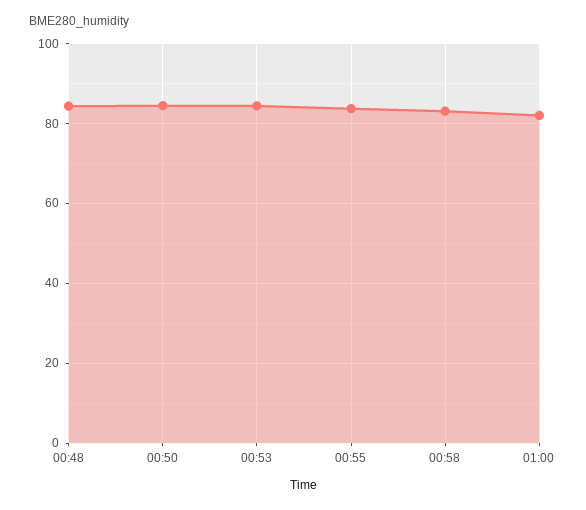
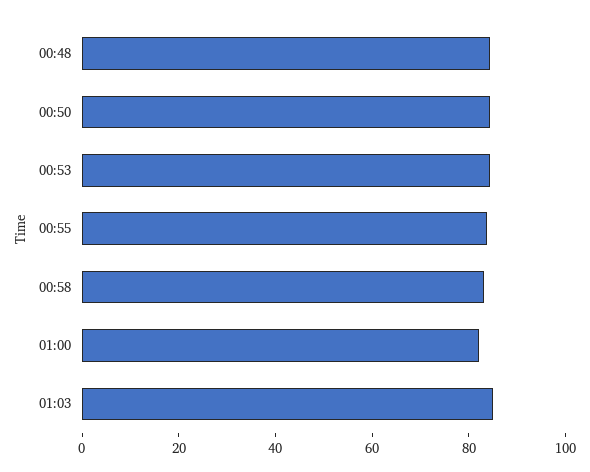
01:03: none -> 85

